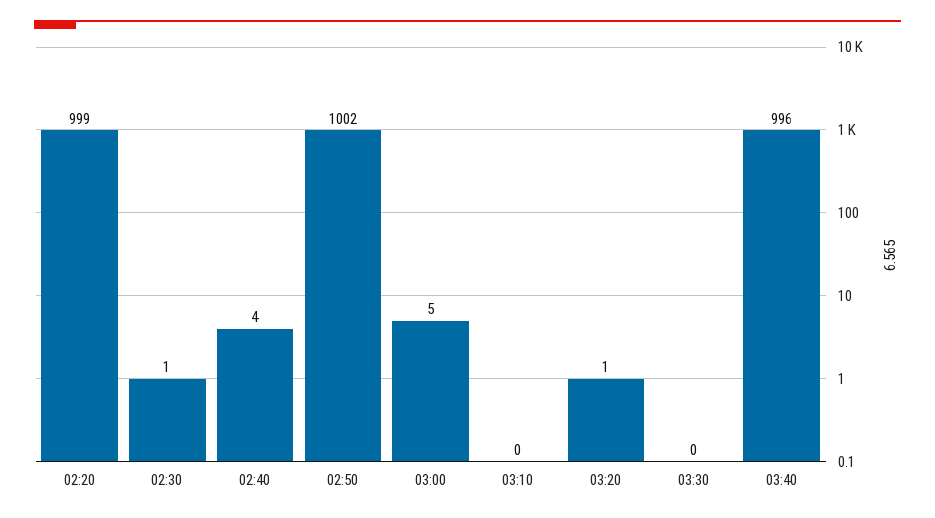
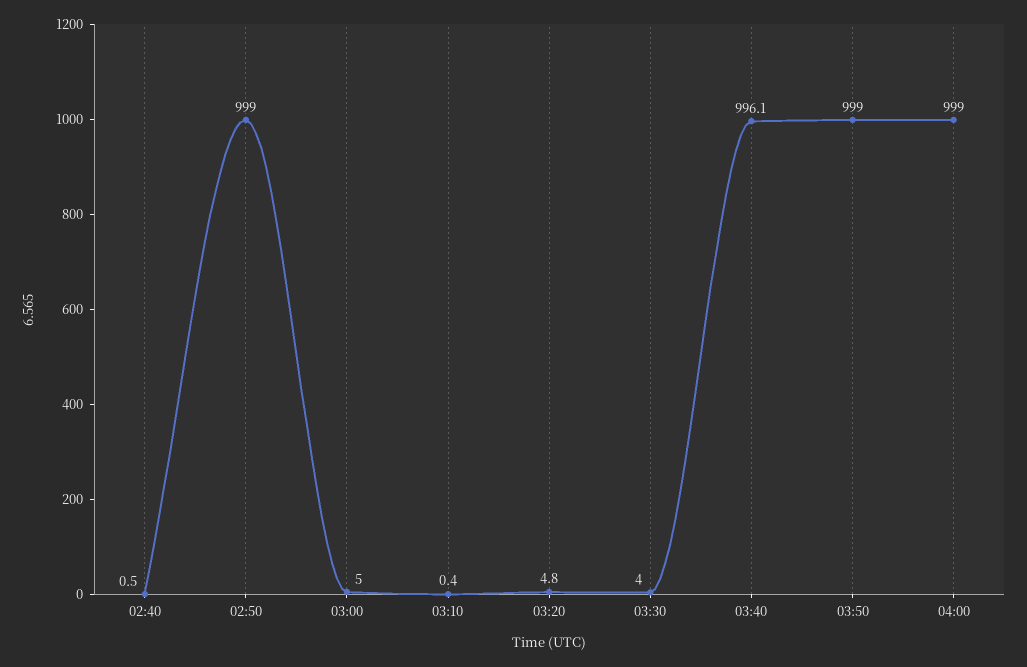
02:20: 999 -> none
02:30: 1 -> none
02:40: 4 -> 0.5
02:50: 1002 -> 999
03:20: 1 -> 4.8
03:30: 0 -> 4
03:50: none -> 999
04:00: none -> 999

